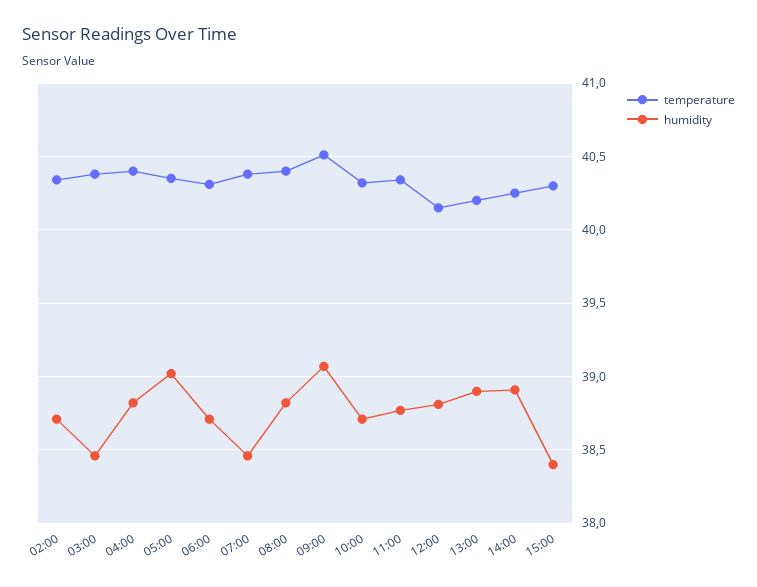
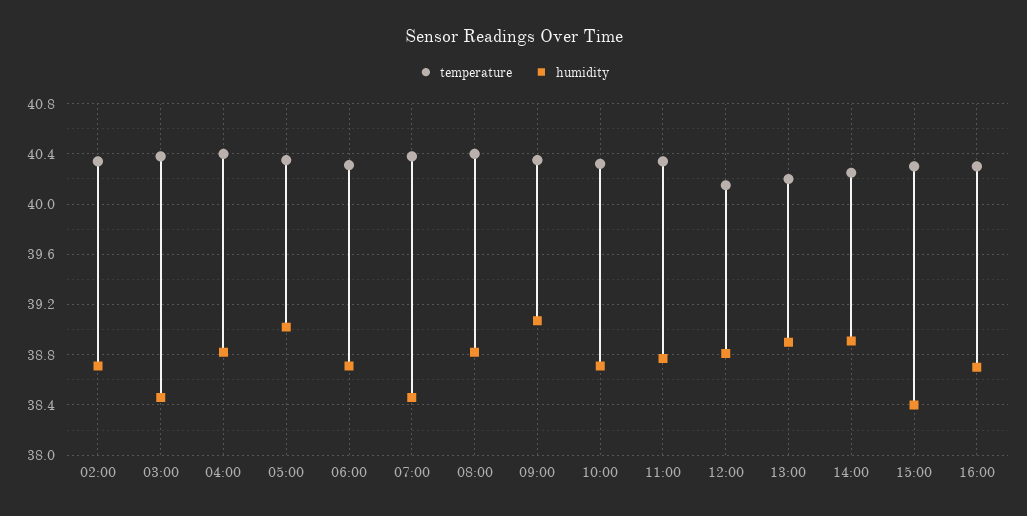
temperature, 09:00: 40.5 -> 40.35
temperature, 16:00: none -> 40.3
humidity, 16:00: none -> 38.7

